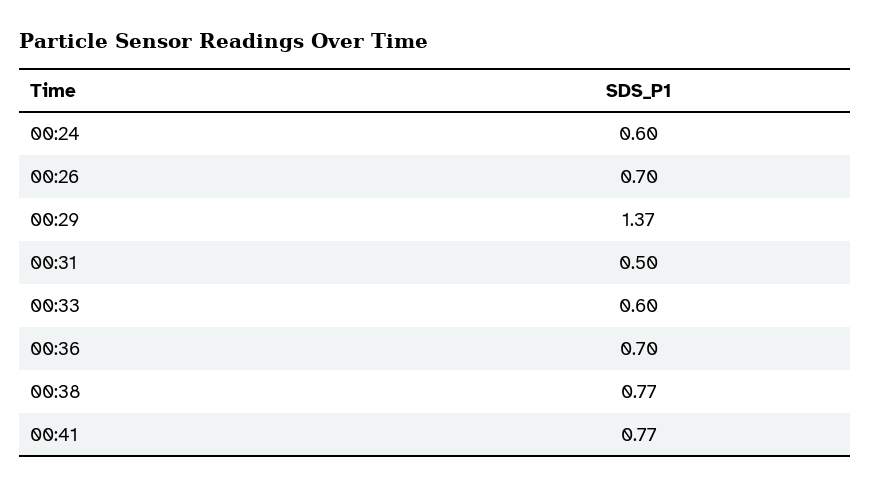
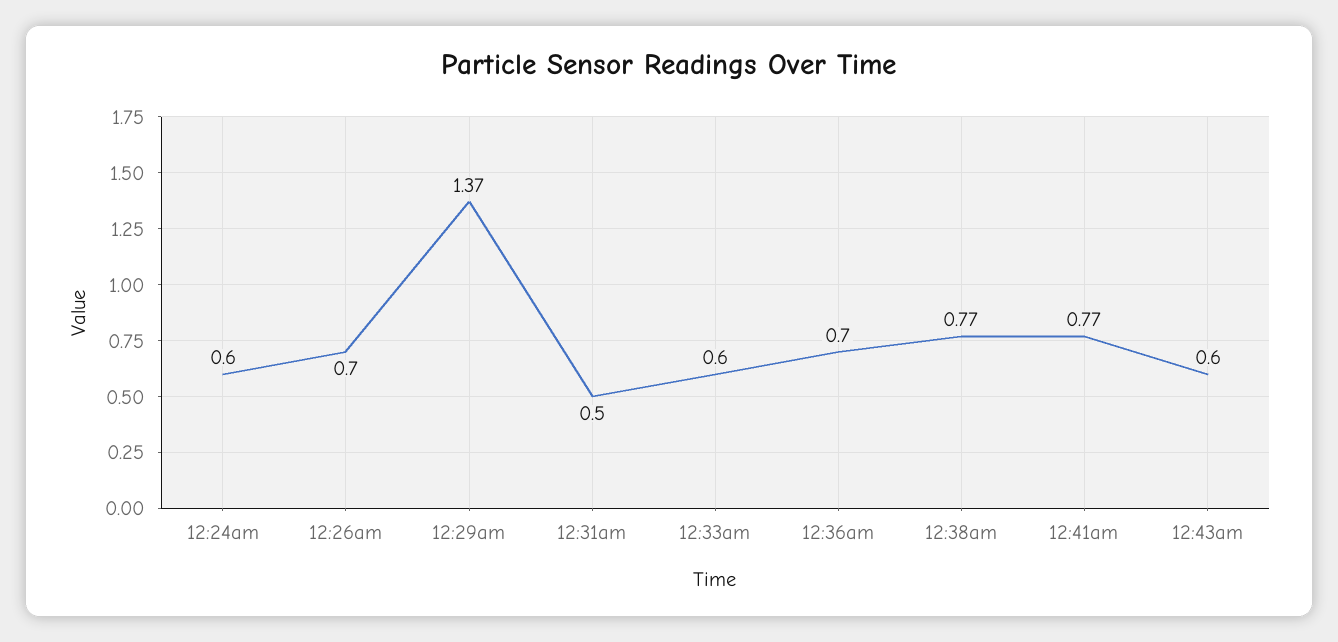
12:43am: none -> 0.6

